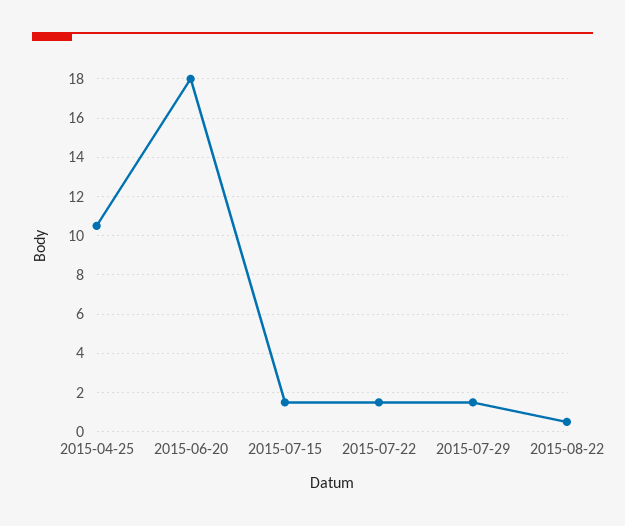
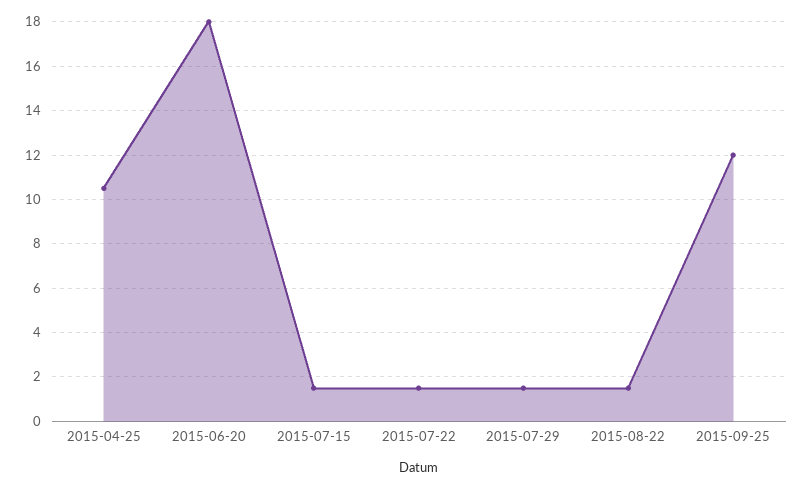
2015-08-22: 0.5 -> 1.5
2015-09-25: none -> 12

